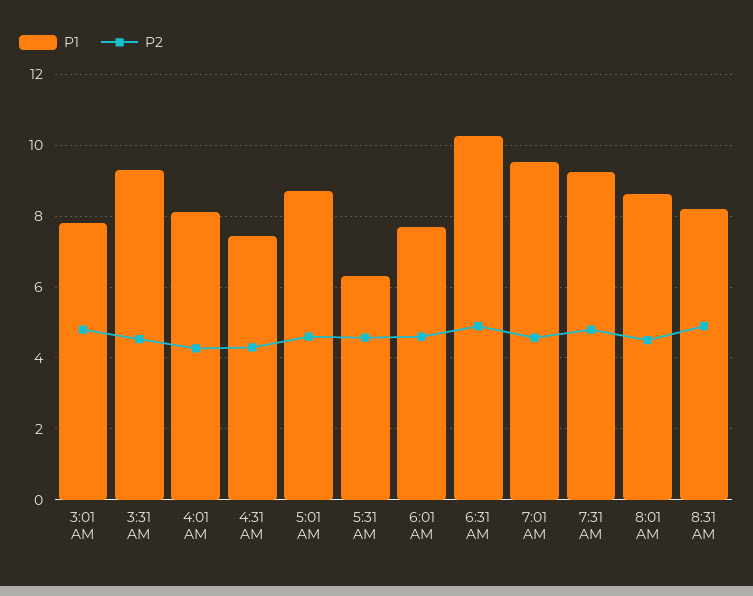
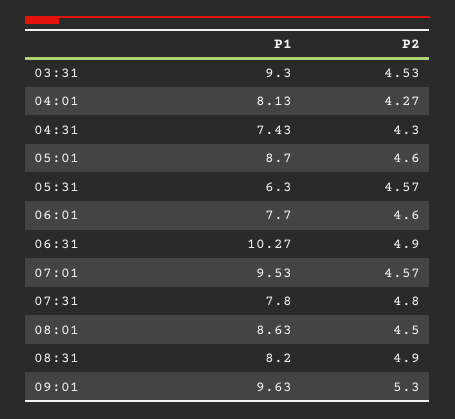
P1, 3:01 AM: 7.8 -> none
P2, 3:01 AM: 4.8 -> none
P1, 7:31 AM: 9.2 -> 7.8
P1, 09:01: none -> 9.63
P2, 09:01: none -> 5.3

